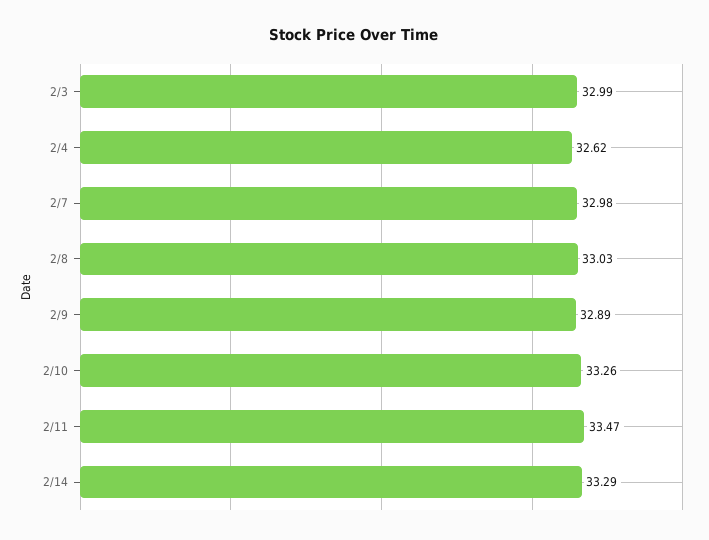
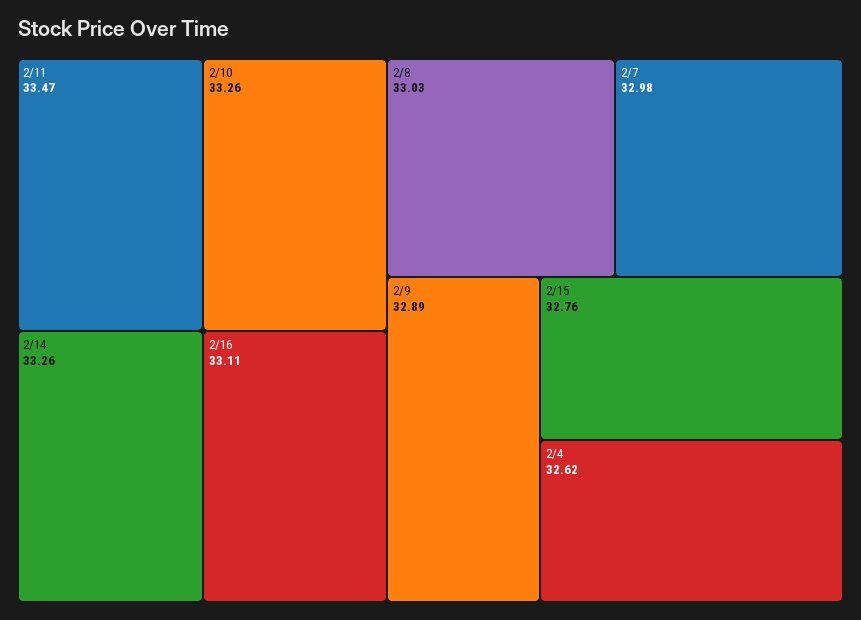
2/3: 32.99 -> none
2/14: 33.29 -> 33.26
2/16: none -> 33.11
2/15: none -> 32.76

